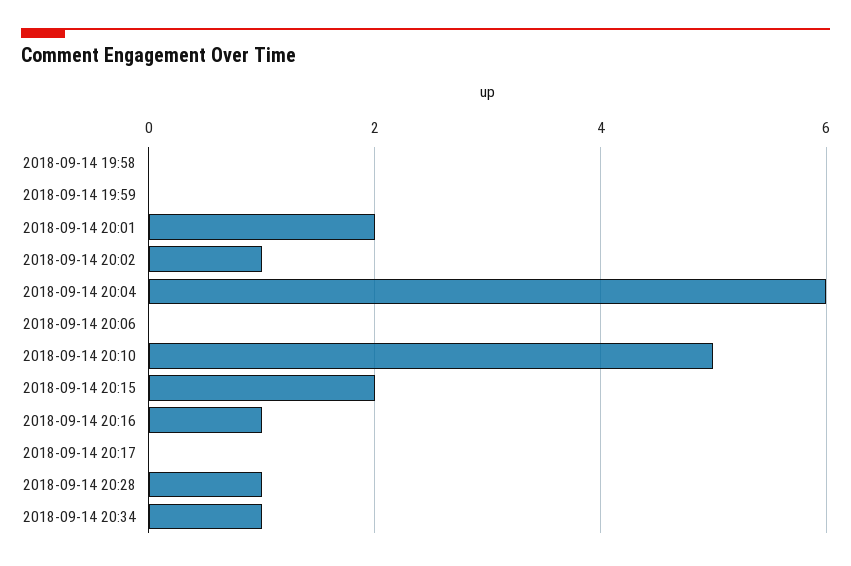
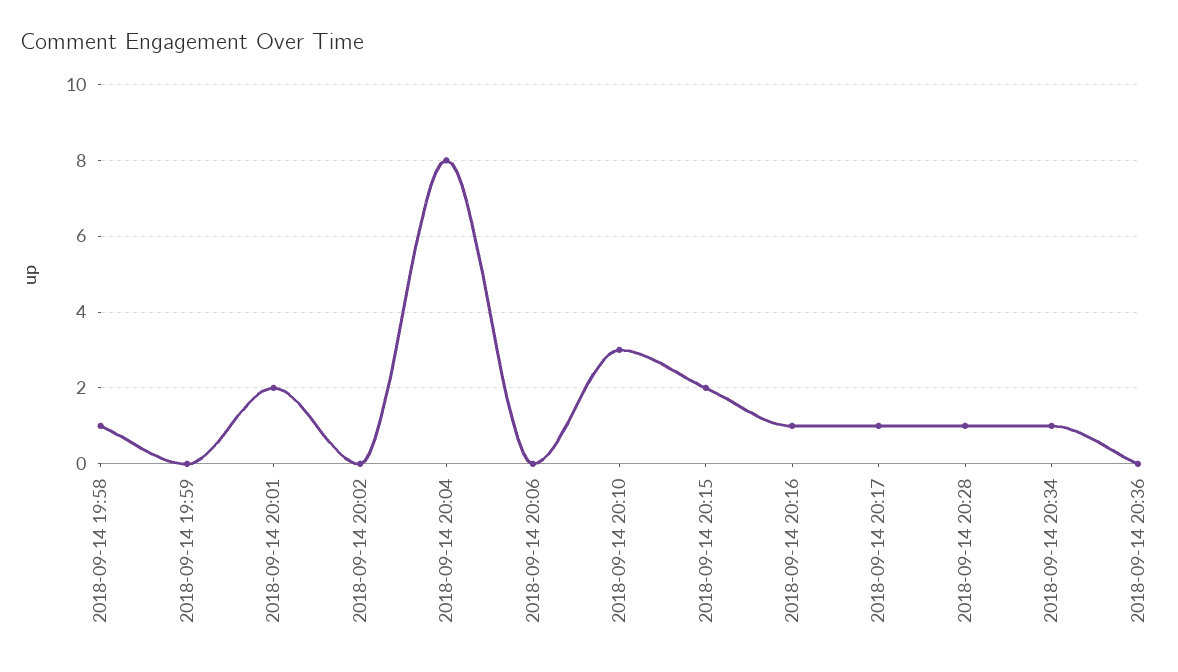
2018-09-14 19:58: 0 -> 1
2018-09-14 20:02: 1 -> 0
2018-09-14 20:04: 6 -> 8
2018-09-14 20:10: 5 -> 3
2018-09-14 20:17: 0 -> 1
2018-09-14 20:36: none -> 0

